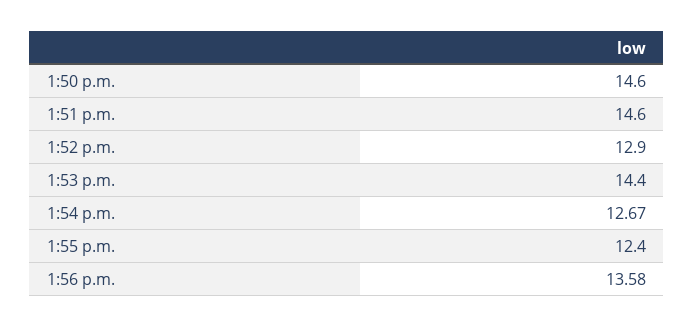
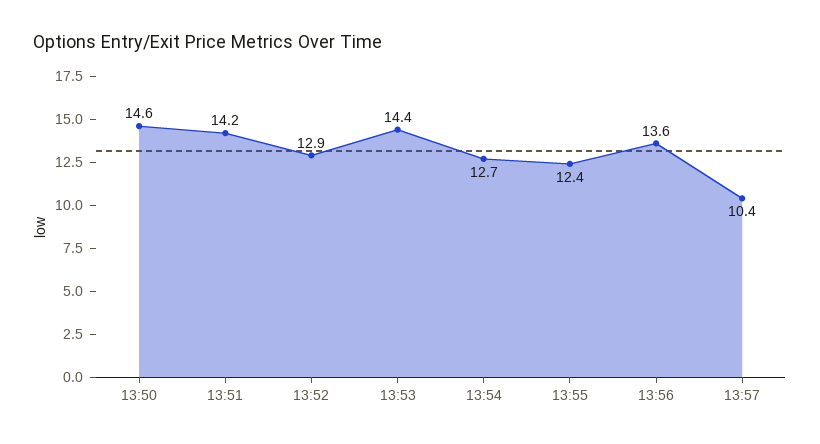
1:51 p.m.: 14.6 -> 14.2
13:57: none -> 10.4

